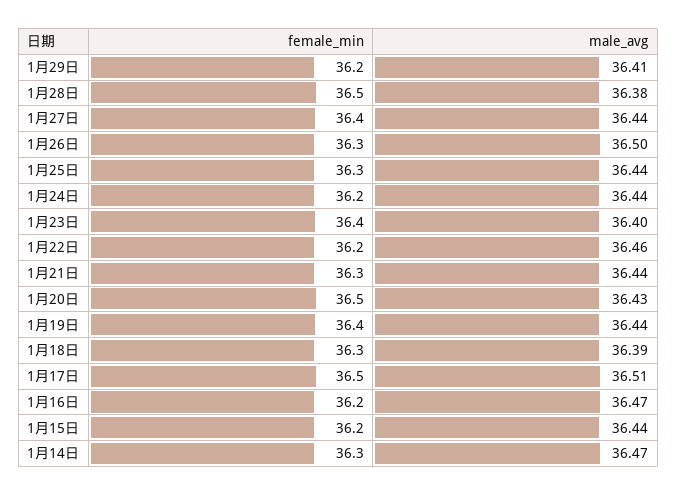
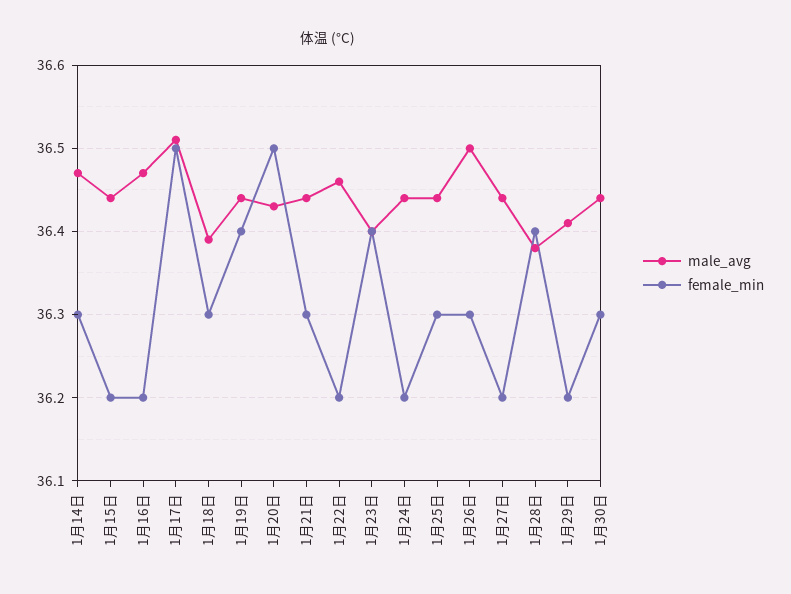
female_min, 1月28日: 36.5 -> 36.4
female_min, 1月27日: 36.4 -> 36.2
male_avg, 1月30日: none -> 36.44
female_min, 1月30日: none -> 36.3

